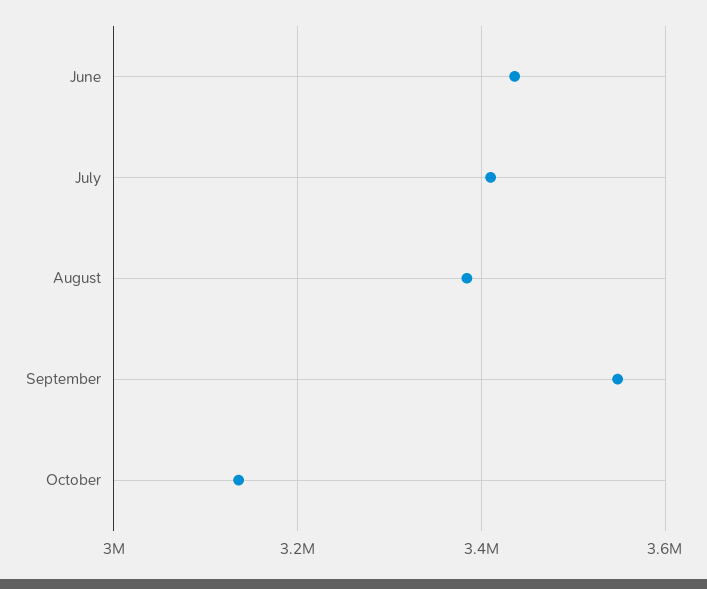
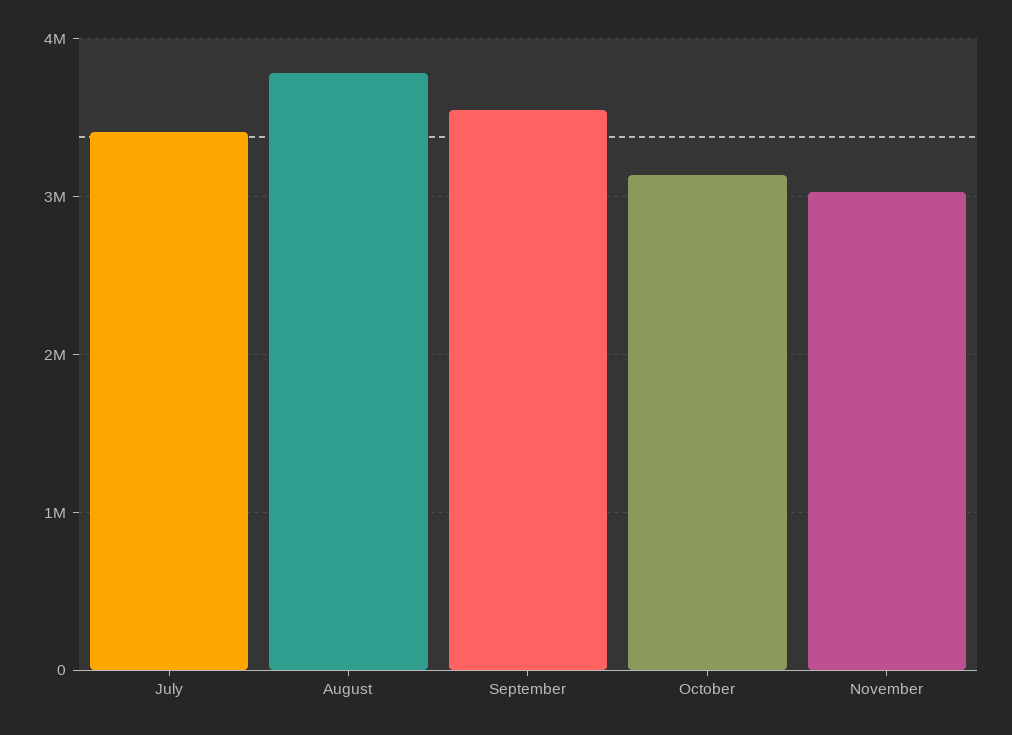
June: 3440000 -> none
August: 3380000 -> 3800000
November: none -> 3000000

